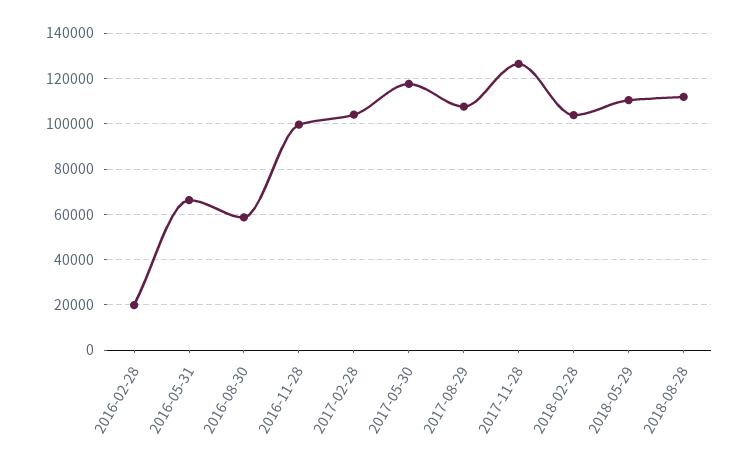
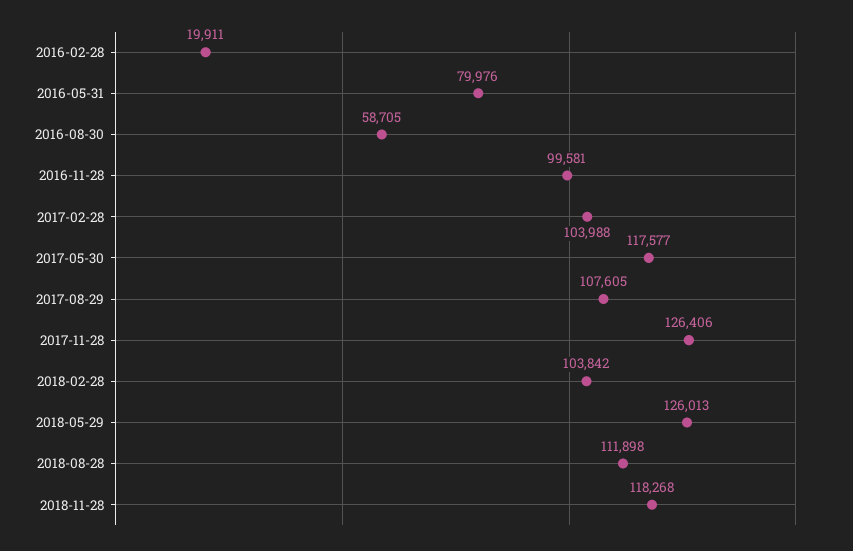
2016-05-31: 65000 -> 79976
2018-05-29: 110000 -> 126013
2018-11-28: none -> 118268

